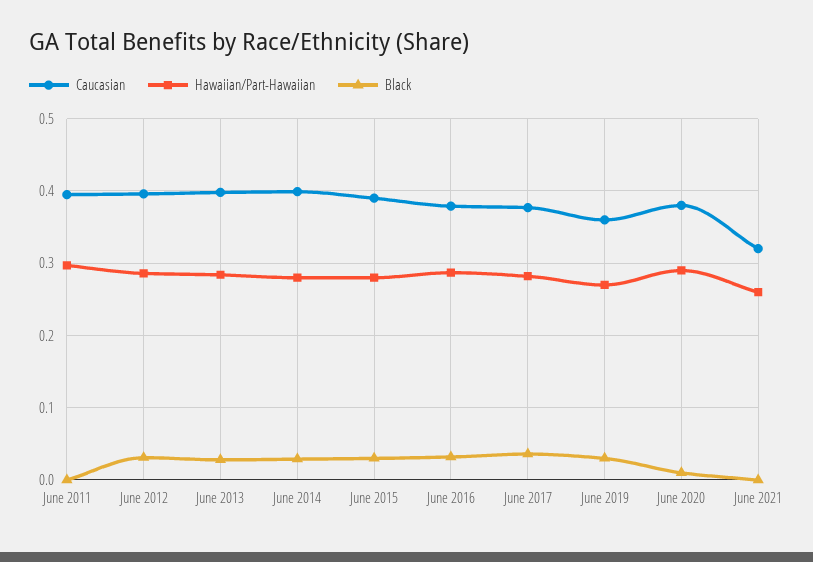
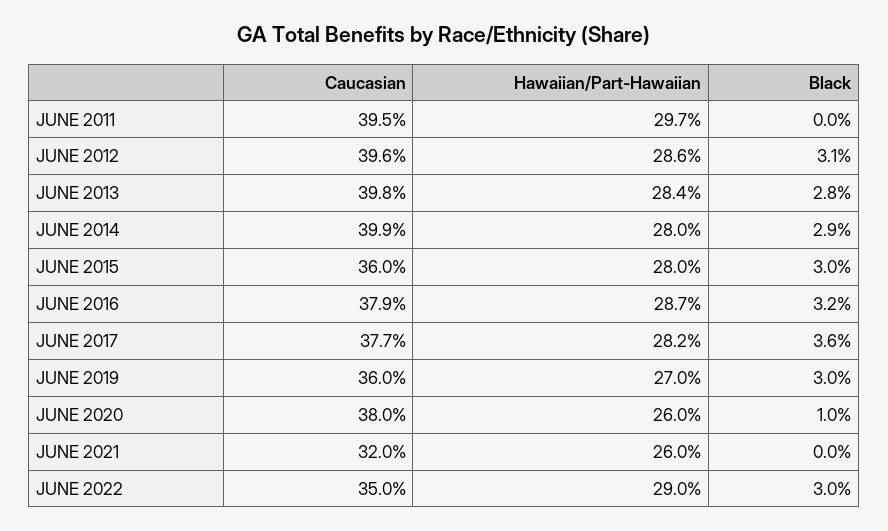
Caucasian, June 2015: 0.39 -> 0.36
Hawaiian/Part-Hawaiian, June 2020: 0.29 -> 0.26
Caucasian, JUNE 2022: none -> 0.35
Hawaiian/Part-Hawaiian, JUNE 2022: none -> 0.29
Black, JUNE 2022: none -> 0.03

